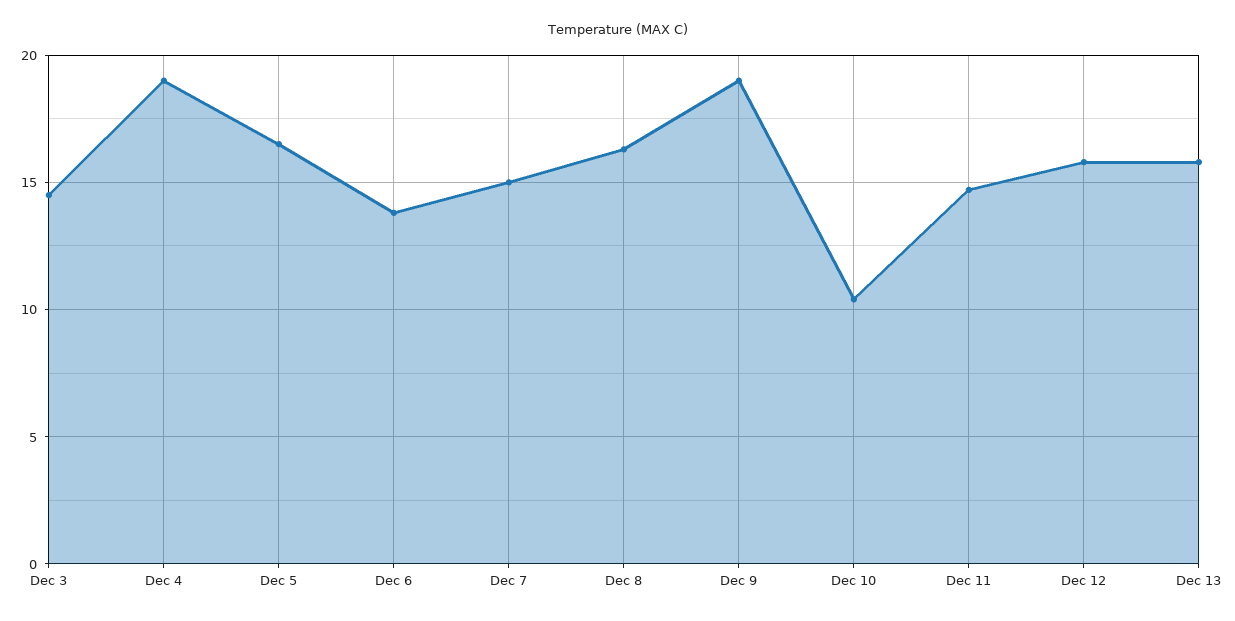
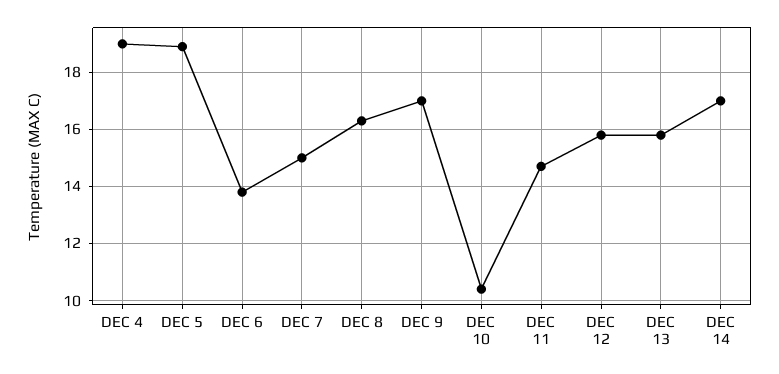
Dec 3: 14.5 -> none
Dec 5: 16.5 -> 19
Dec 9: 19 -> 17
DEC 14: none -> 17

